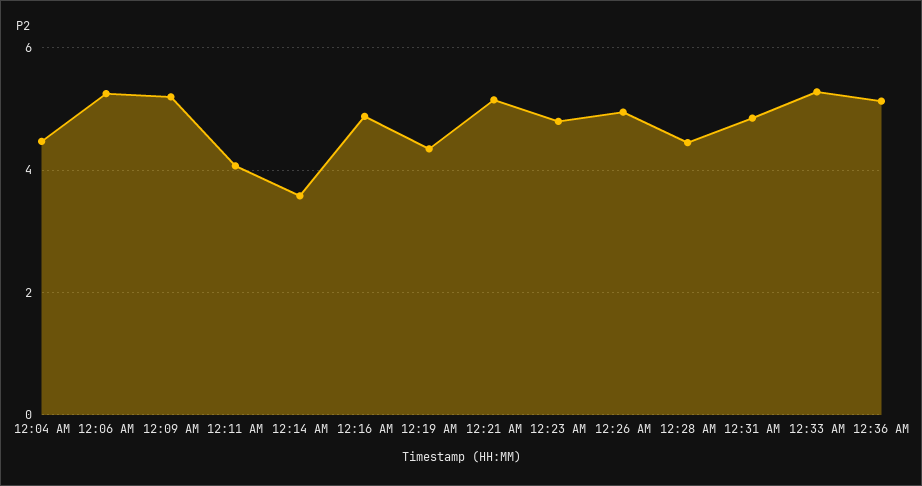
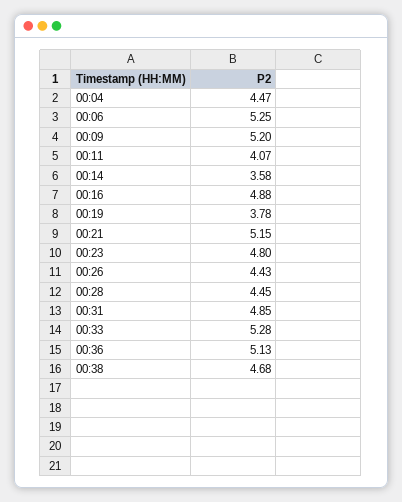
12:19 AM: 4.4 -> 3.78
12:26 AM: 5 -> 4.43
00:38: none -> 4.68

